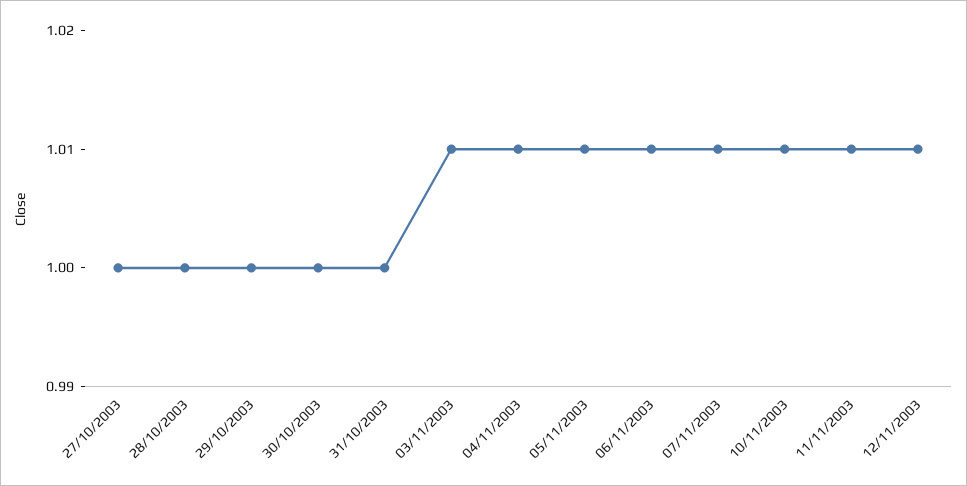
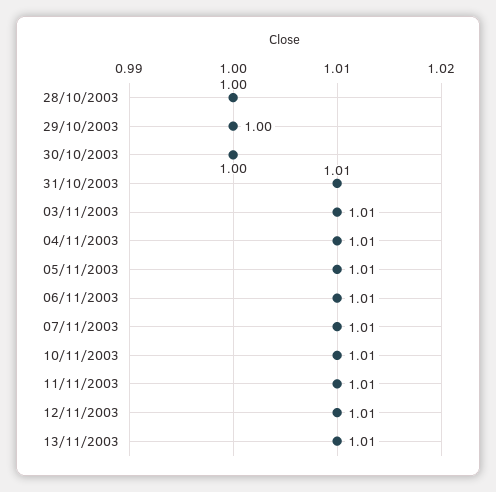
27/10/2003: 1 -> none
31/10/2003: 1 -> 1.01
13/11/2003: none -> 1.01

